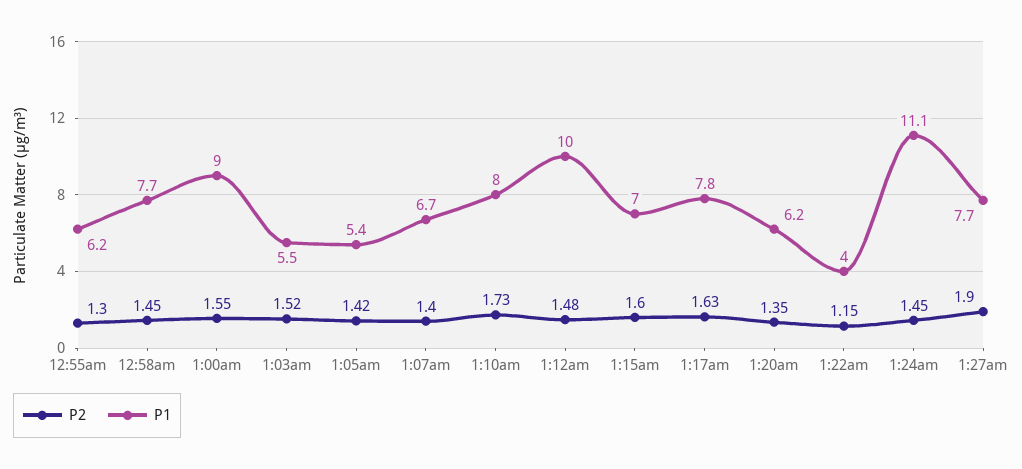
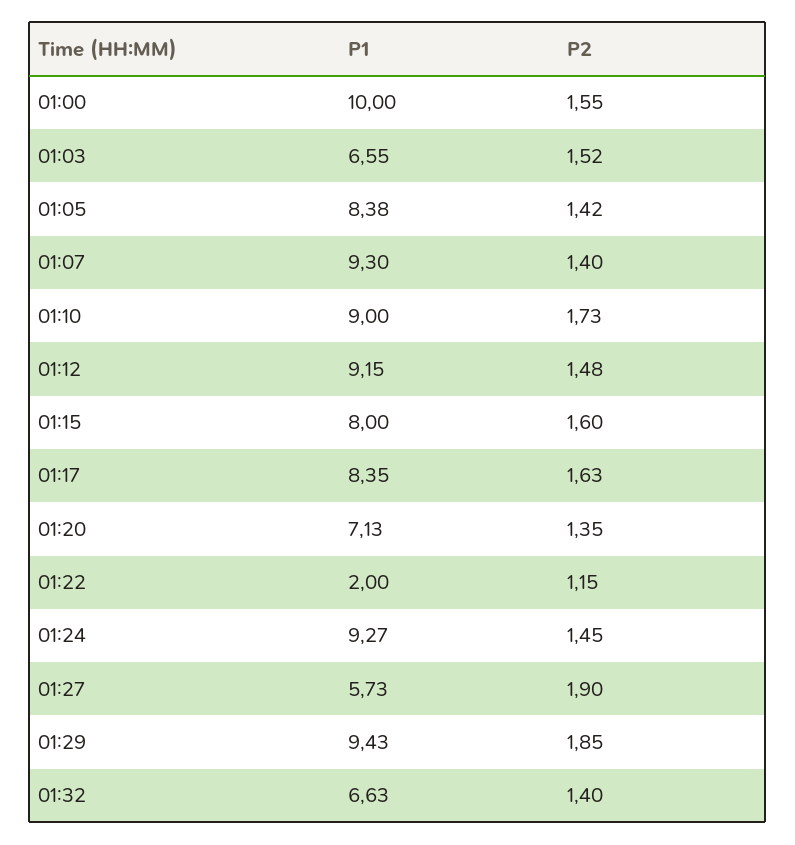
P2, 12:55am: 1.3 -> none
P1, 12:55am: 6.2 -> none
P2, 12:58am: 1.45 -> none
P1, 12:58am: 7.7 -> none
P1, 1:00am: 9 -> 10
P1, 1:03am: 5.5 -> 6.55
P1, 1:05am: 5.4 -> 8.38
P1, 1:07am: 6.7 -> 9.3
P1, 1:10am: 8 -> 9
P1, 1:12am: 10 -> 9.15
P1, 1:15am: 7 -> 8
P1, 1:17am: 7.8 -> 8.35
P1, 1:20am: 6.2 -> 7.13
P1, 1:22am: 4 -> 2
P1, 1:24am: 11.1 -> 9.27
P1, 1:27am: 7.7 -> 5.73
P1, 01:29: none -> 9.43
P2, 01:29: none -> 1.85
P1, 01:32: none -> 6.63
P2, 01:32: none -> 1.4

